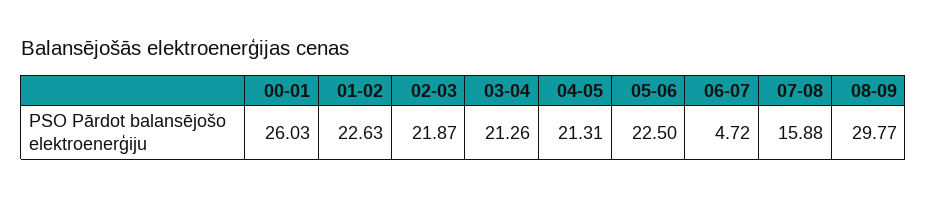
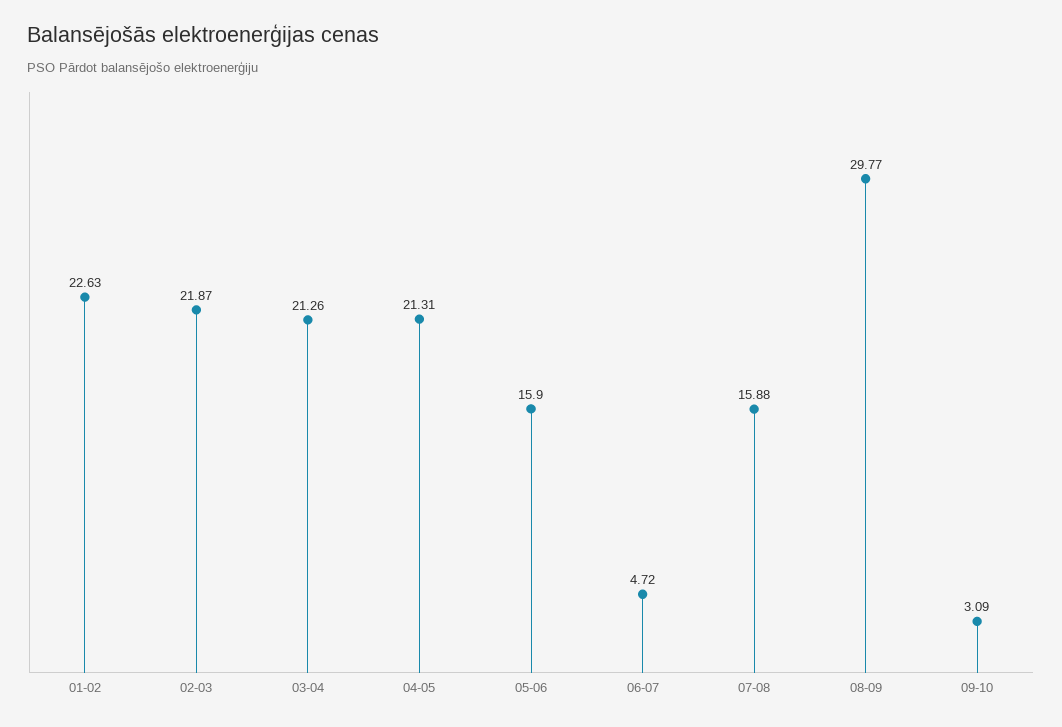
00-01: 26.03 -> none
05-06: 22.5 -> 15.9
09-10: none -> 3.09

